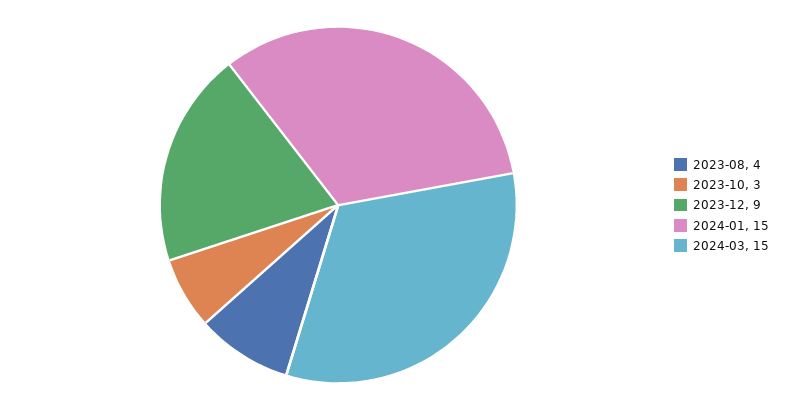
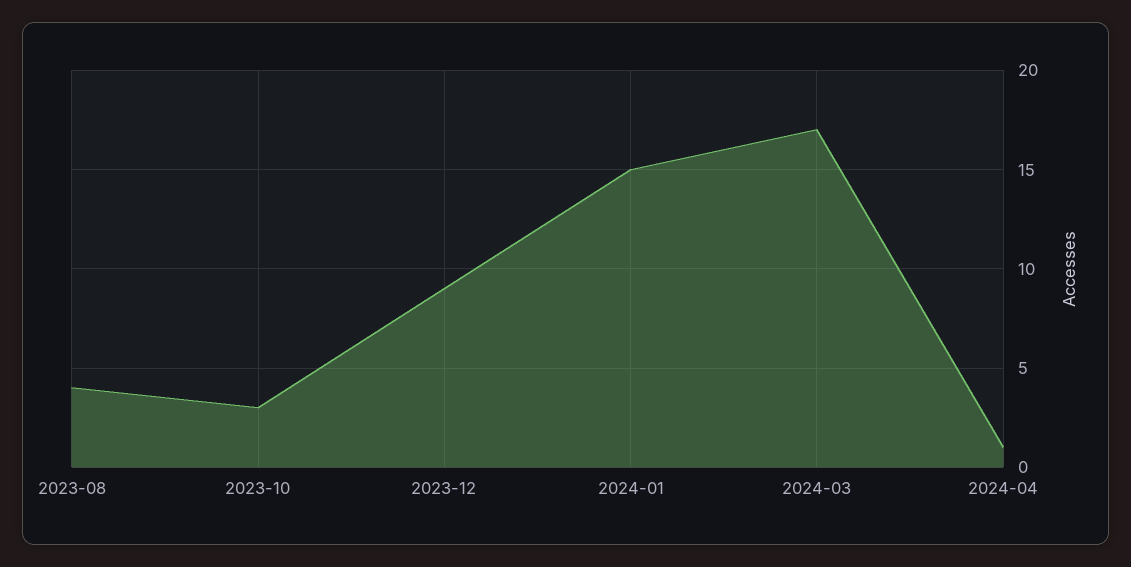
2024-03: 15 -> 17
2024-04: none -> 1

